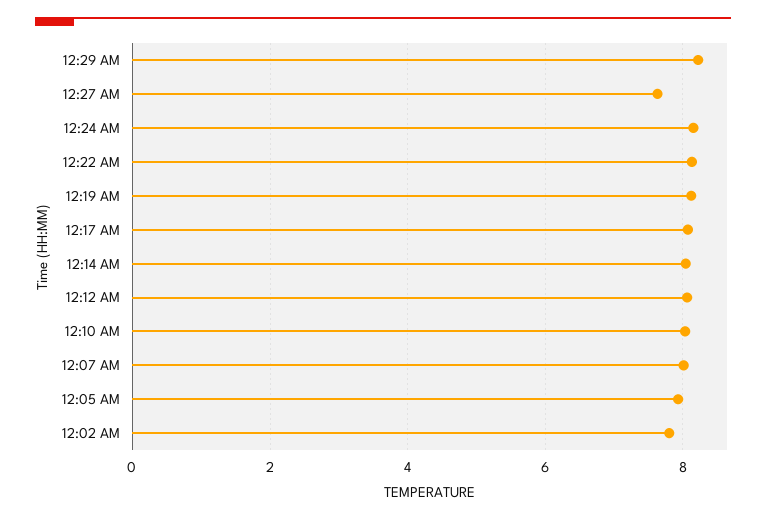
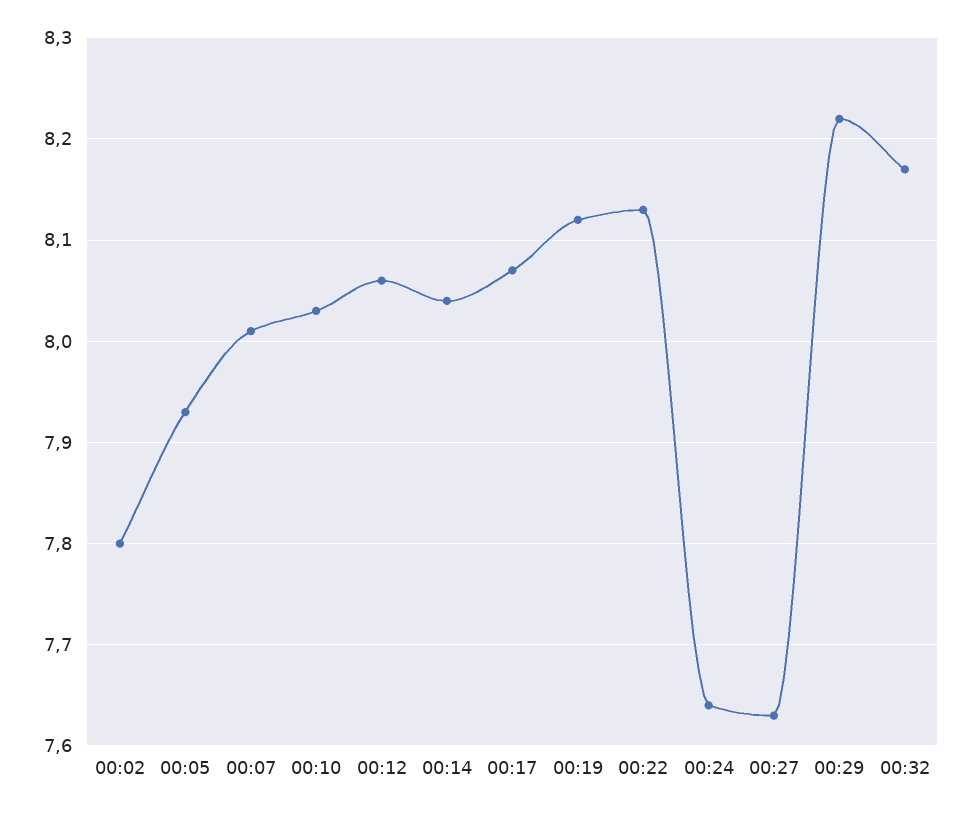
12:24 AM: 8.2 -> 7.64
00:32: none -> 8.17

